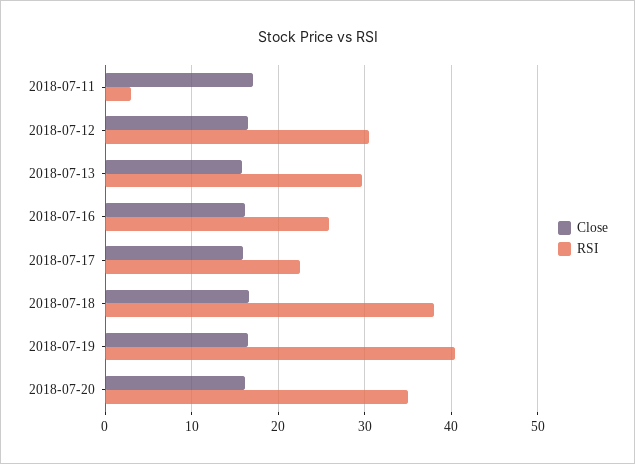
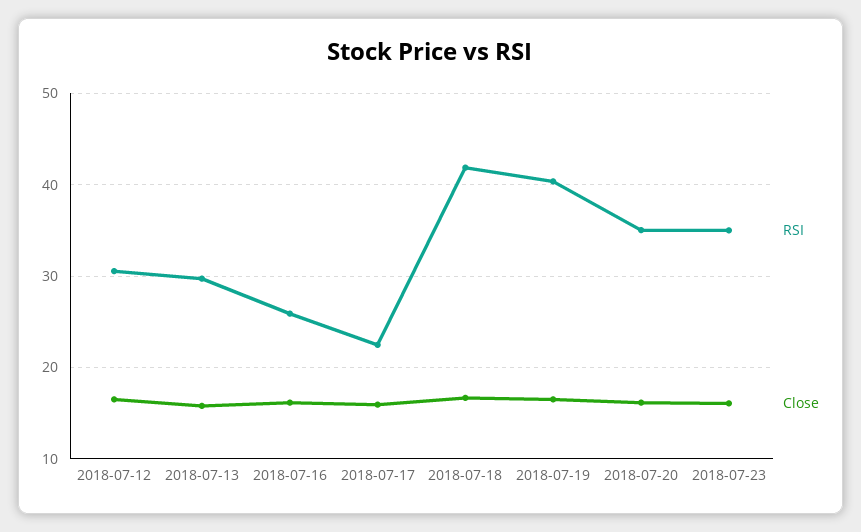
Close, 2018-07-11: 17 -> none
RSI, 2018-07-11: 3 -> none
RSI, 2018-07-18: 38 -> 42
RSI, 2018-07-23: none -> 35
Close, 2018-07-23: none -> 16

